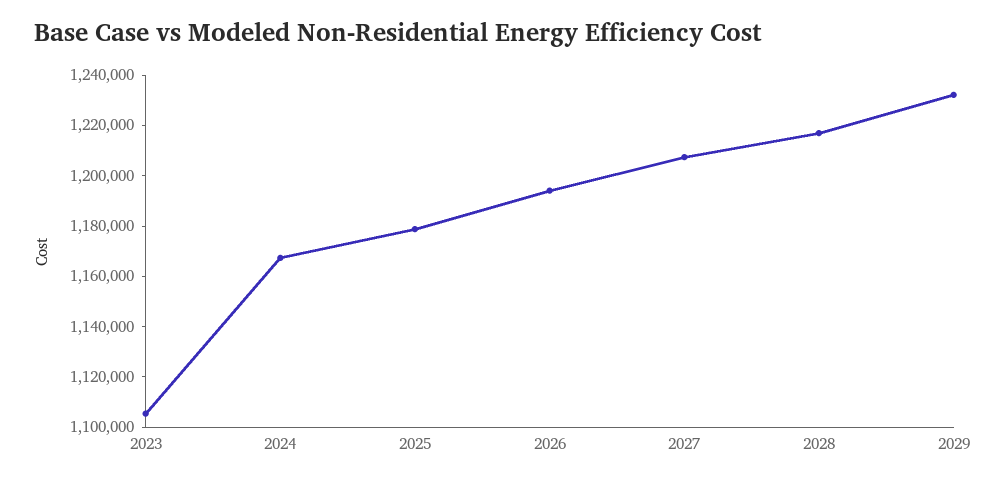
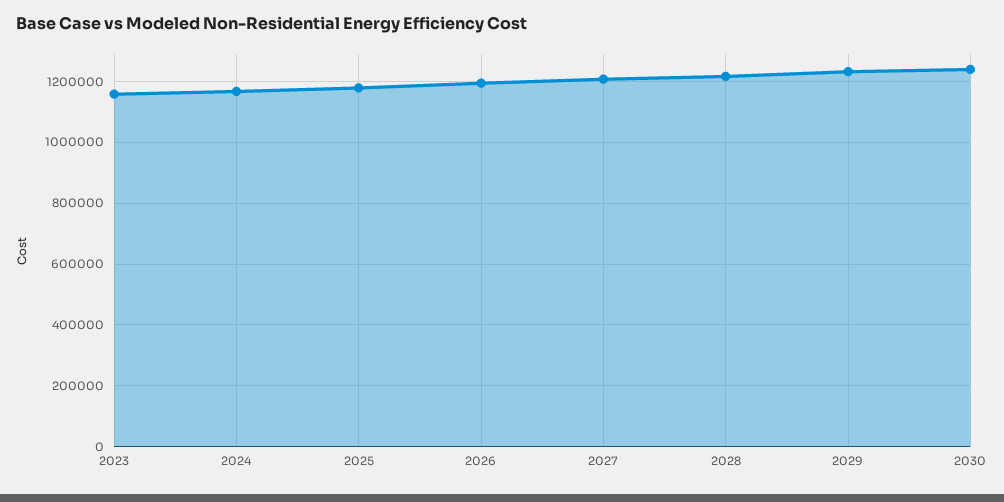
2023: 1105000 -> 1160000
2030: none -> 1240000

